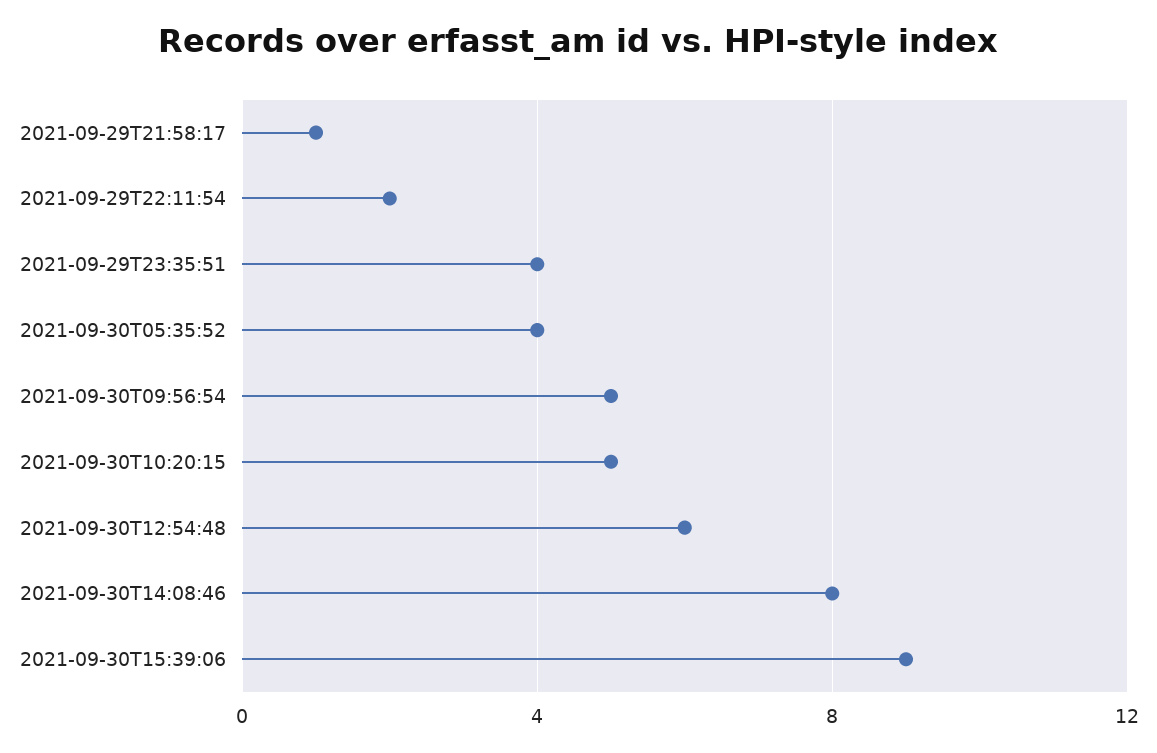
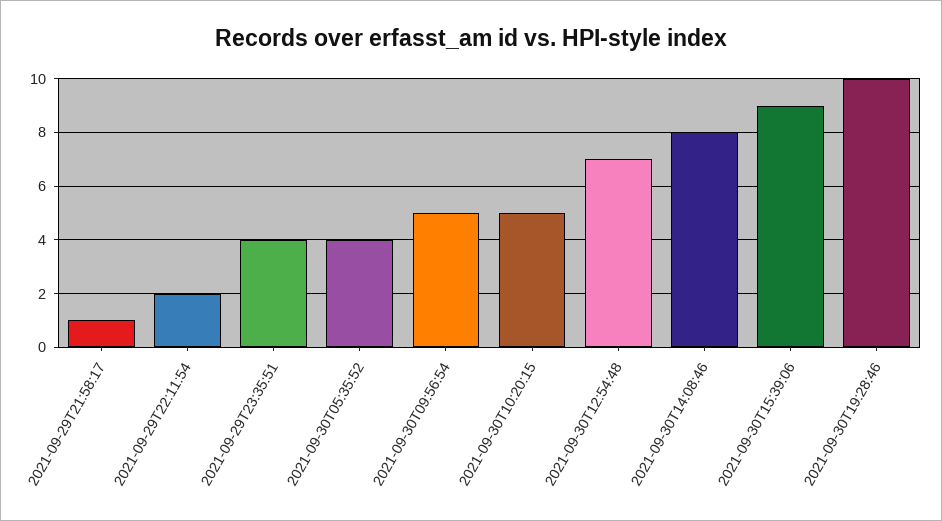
2021-09-30T12:54:48: 6 -> 7
2021-09-30T19:28:46: none -> 10

